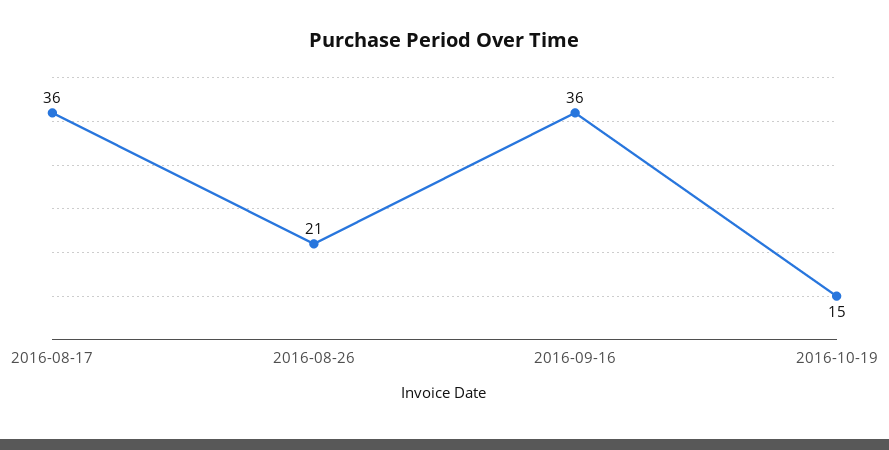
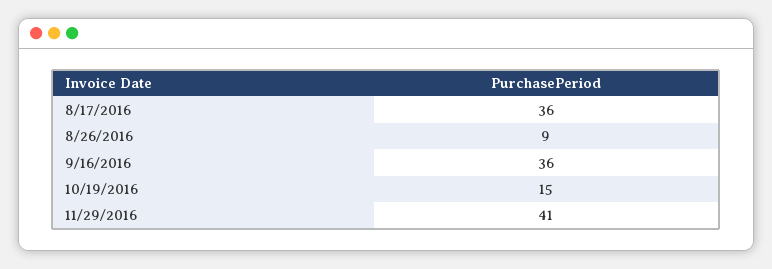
2016-08-26: 21 -> 9
11/29/2016: none -> 41

